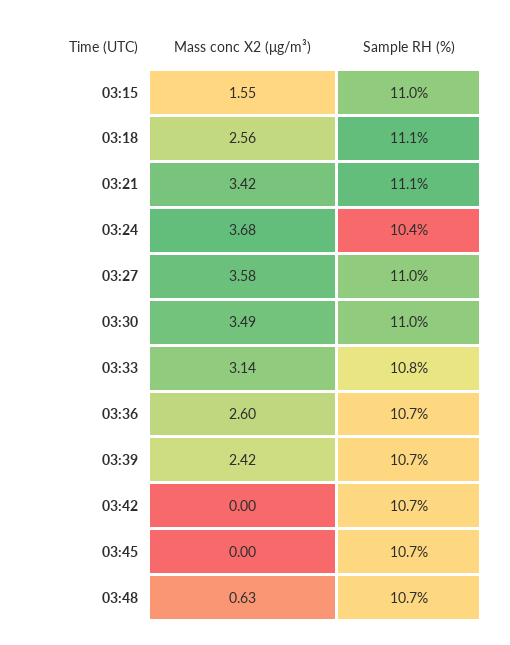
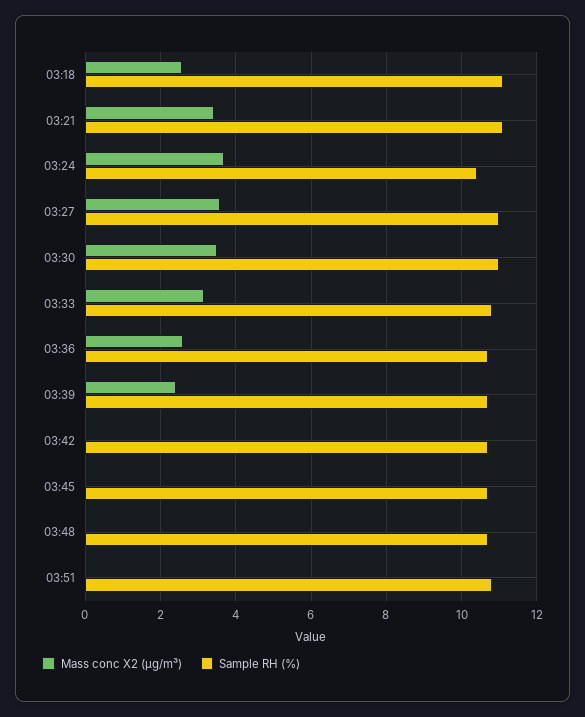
Mass conc X2 (μg/m³), 03:15: 1.55 -> none
Sample RH (%), 03:15: 11 -> none
Mass conc X2 (μg/m³), 03:48: 0.63 -> 0
Mass conc X2 (μg/m³), 03:51: none -> 0
Sample RH (%), 03:51: none -> 10.8

